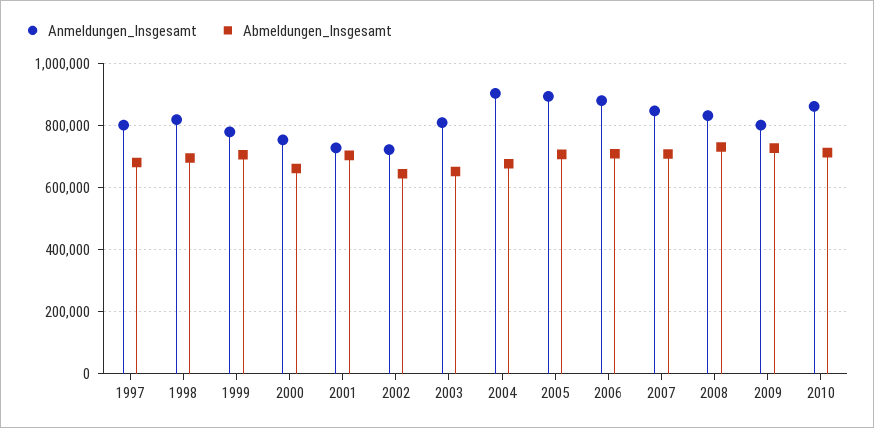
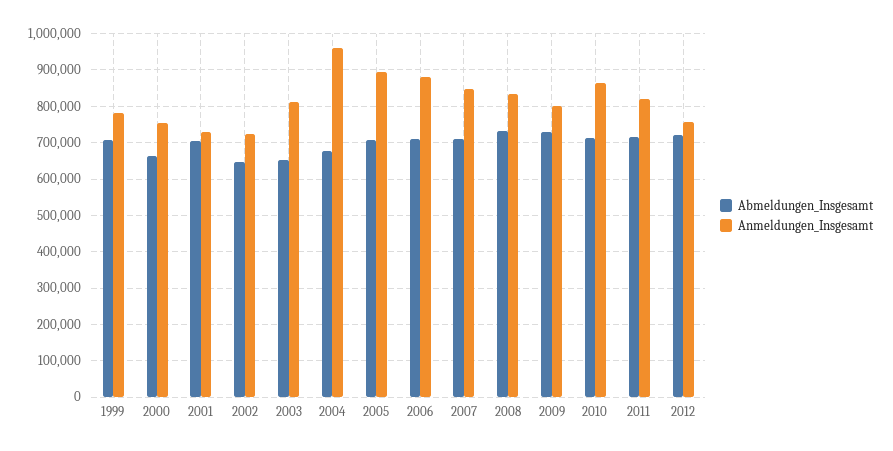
Anmeldungen_Insgesamt, 1997: 800000 -> none
Abmeldungen_Insgesamt, 1997: 680000 -> none
Anmeldungen_Insgesamt, 1998: 820000 -> none
Abmeldungen_Insgesamt, 1998: 700000 -> none
Anmeldungen_Insgesamt, 2004: 900000 -> 960000
Abmeldungen_Insgesamt, 2011: none -> 720000
Anmeldungen_Insgesamt, 2011: none -> 820000
Abmeldungen_Insgesamt, 2012: none -> 720000
Anmeldungen_Insgesamt, 2012: none -> 760000

